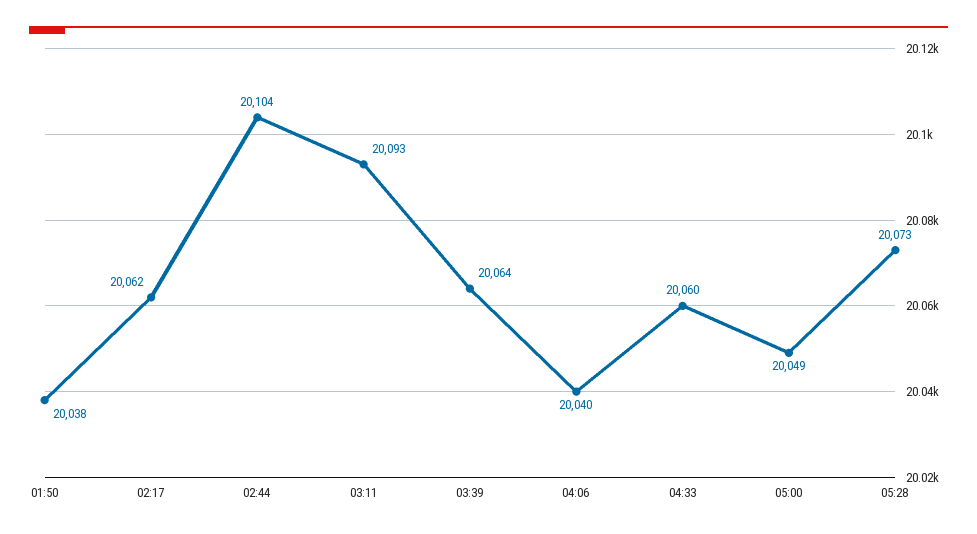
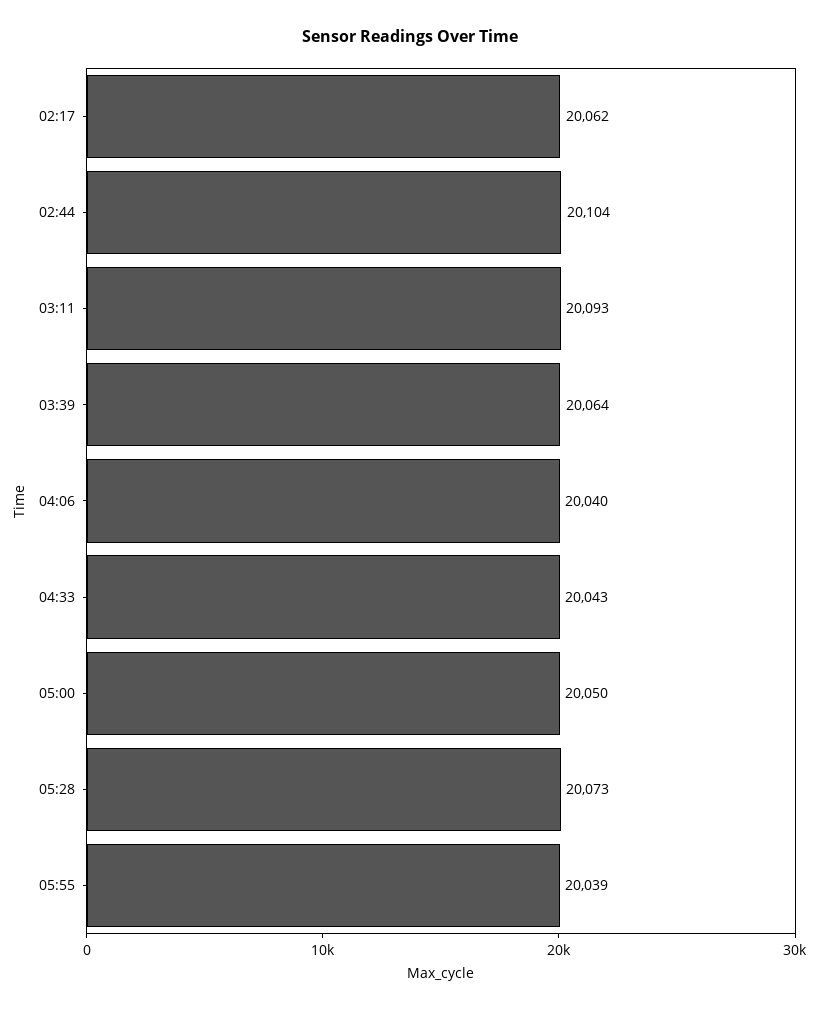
01:50: 20038 -> none
04:33: 20060 -> 20043
05:00: 20049 -> 20050
05:55: none -> 20039

